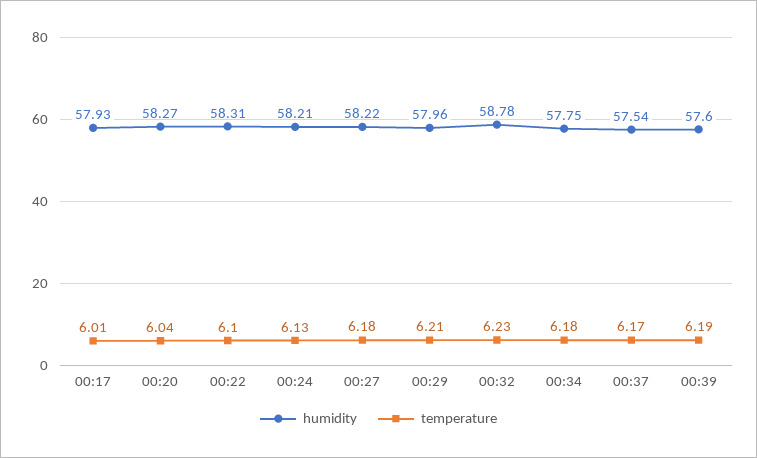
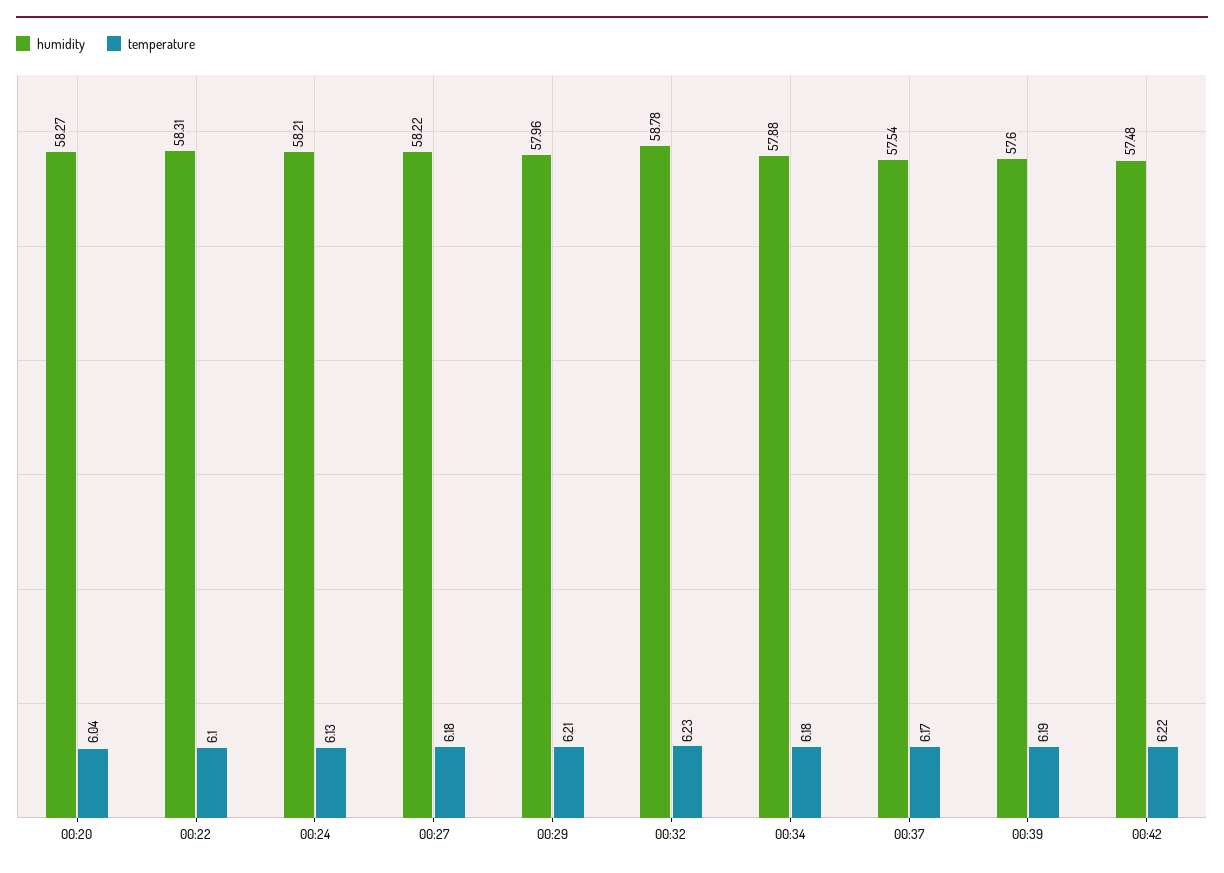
humidity, 00:17: 57.93 -> none
temperature, 00:17: 6.01 -> none
humidity, 00:34: 57.75 -> 57.88
humidity, 00:42: none -> 57.48
temperature, 00:42: none -> 6.22

